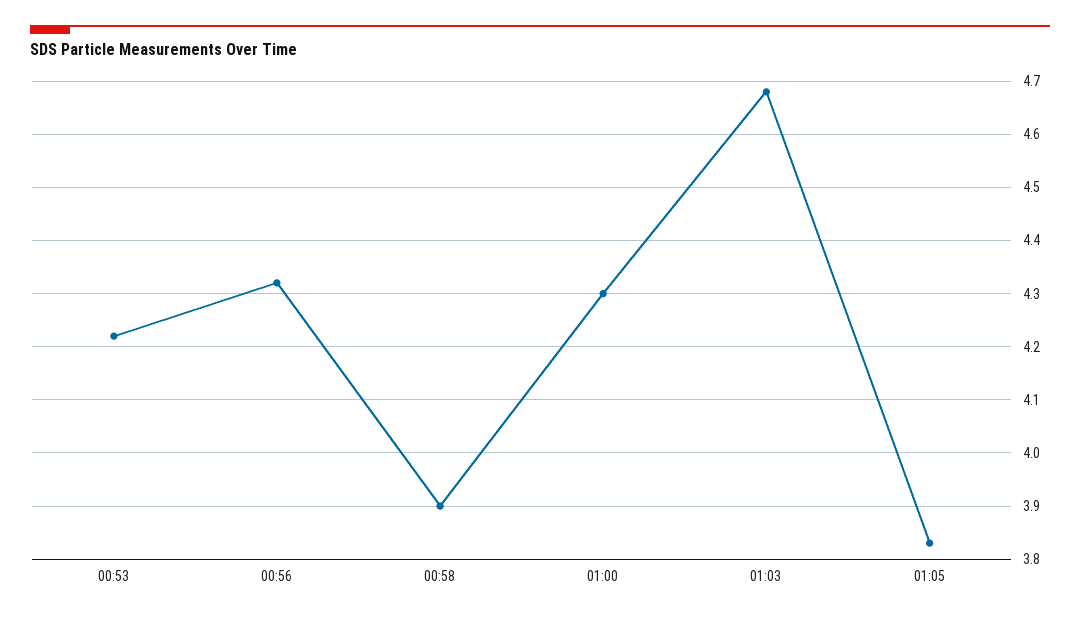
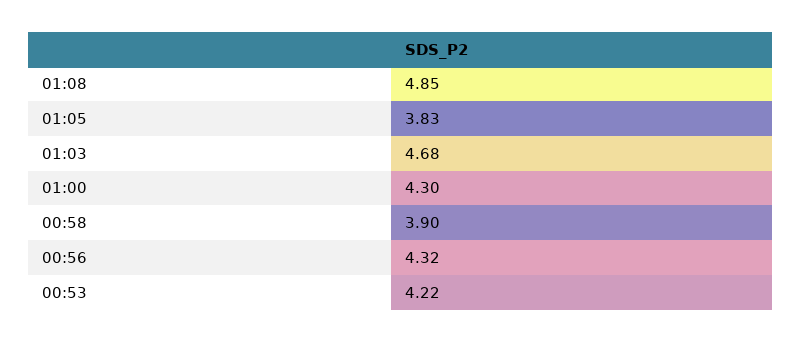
01:08: none -> 4.85

